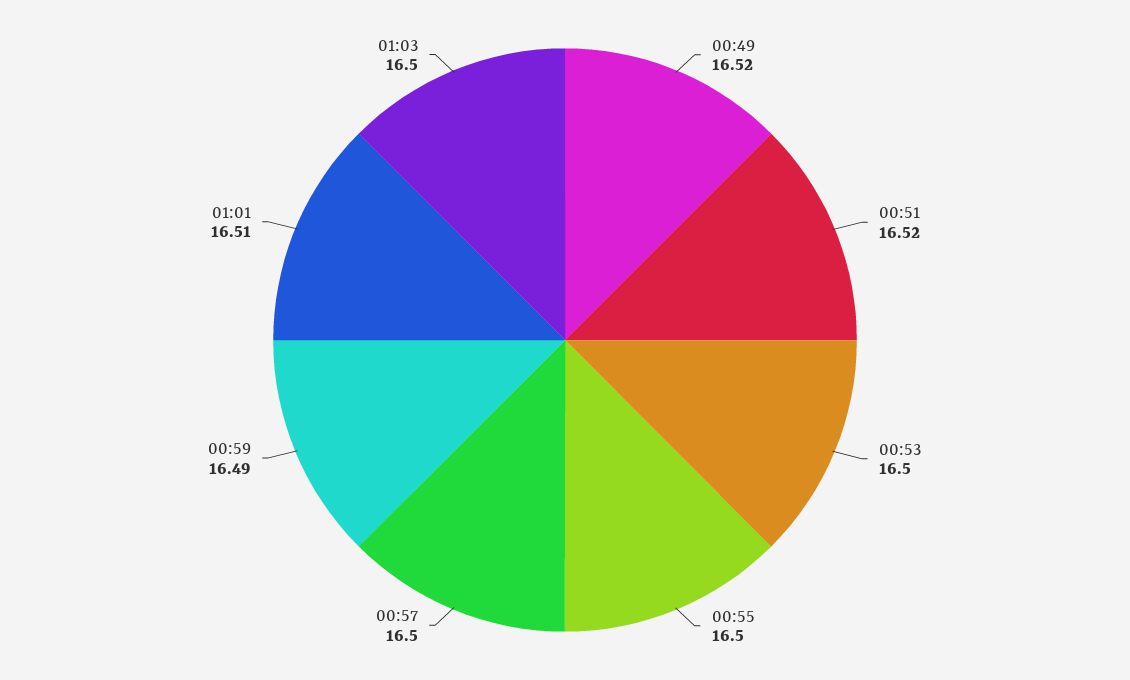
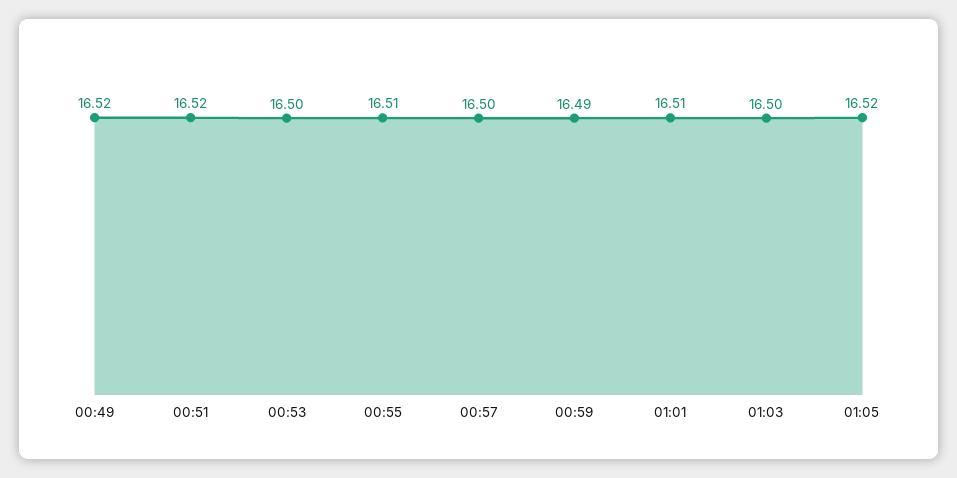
00:55: 16.5 -> 16.51
01:05: none -> 16.52

